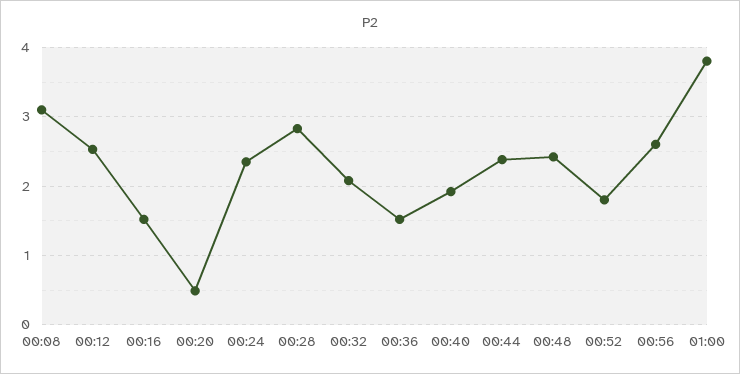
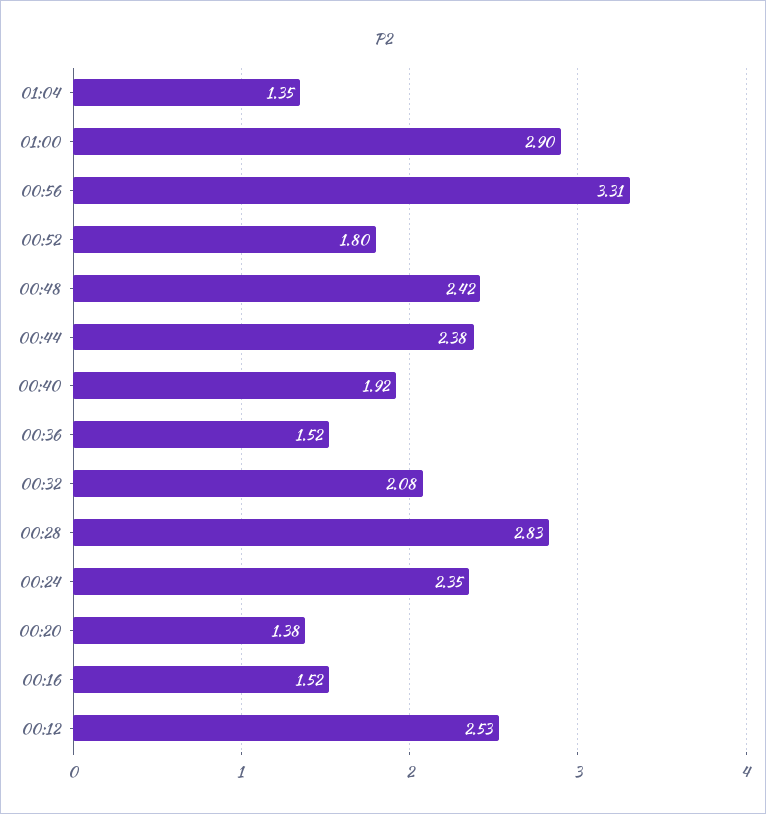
00:08: 3.1 -> none
00:20: 0.5 -> 1.38
00:56: 2.6 -> 3.31
01:00: 3.8 -> 2.9
01:04: none -> 1.35

